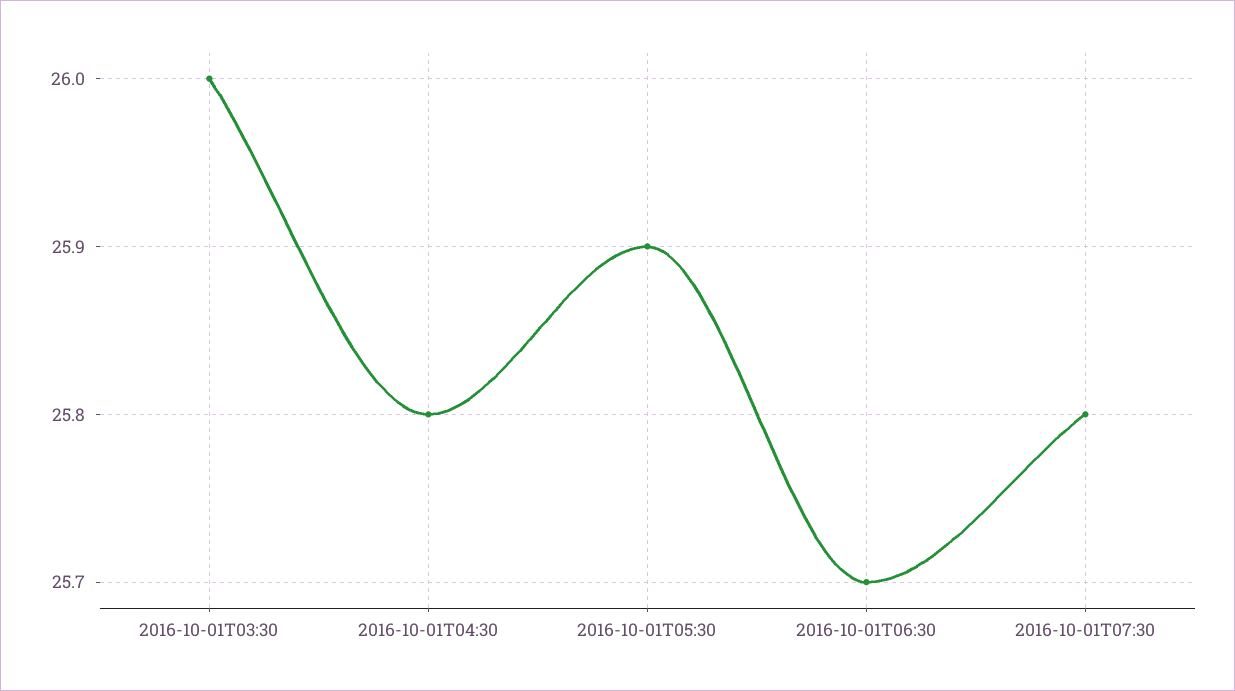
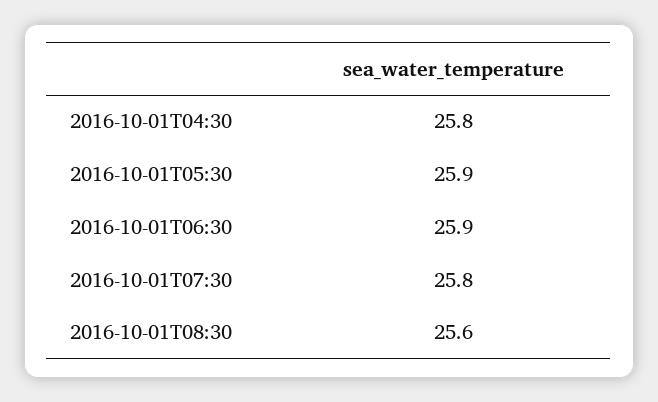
2016-10-01T03:30: 26 -> none
2016-10-01T06:30: 25.7 -> 25.9
2016-10-01T08:30: none -> 25.6

